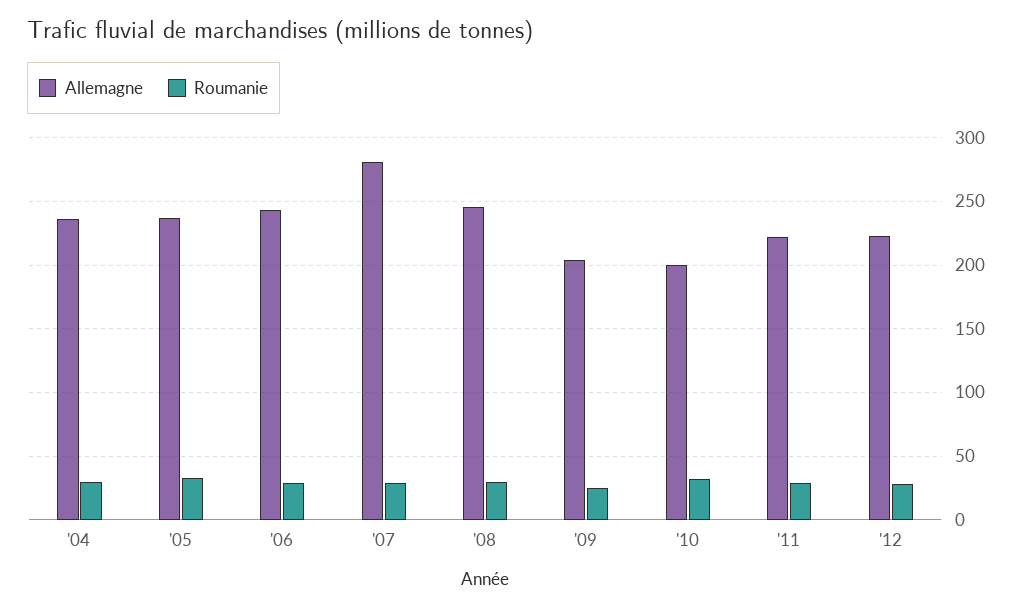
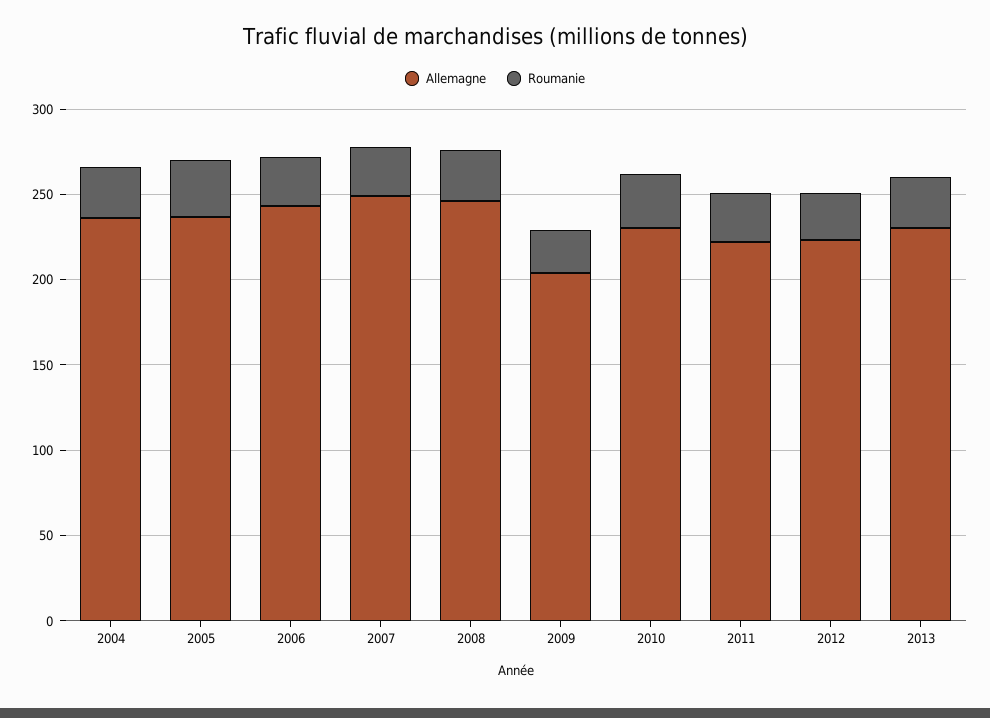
Allemagne, '07: 280 -> 250
Allemagne, '10: 200 -> 230
Allemagne, 2013: none -> 230
Roumanie, 2013: none -> 30

